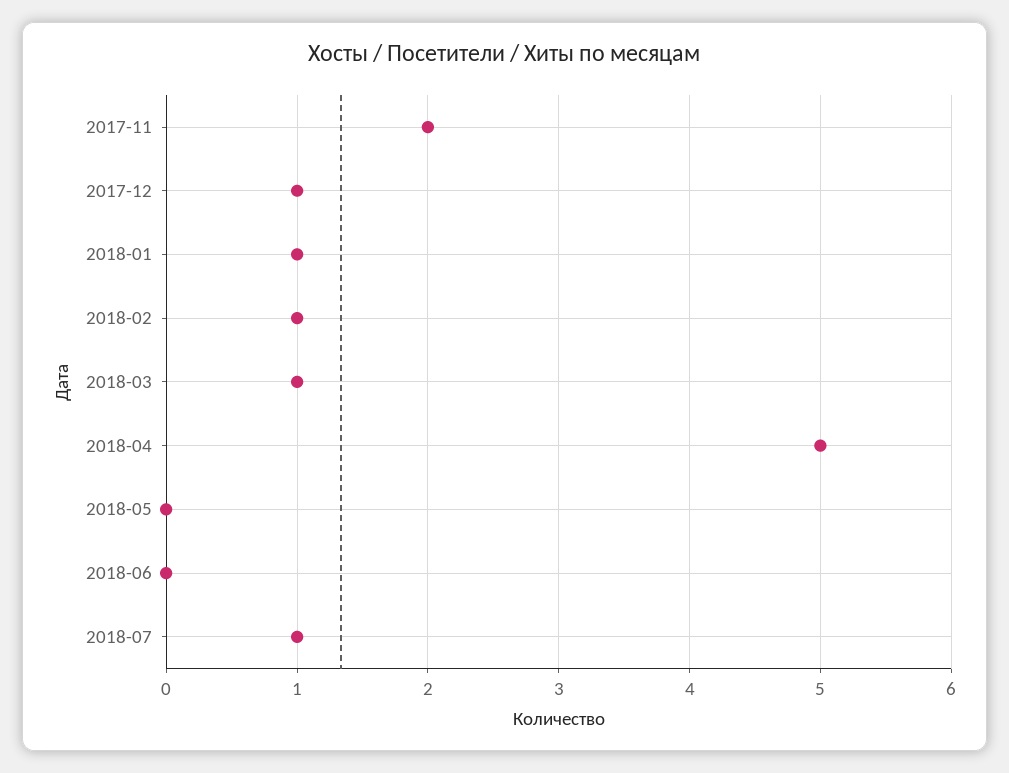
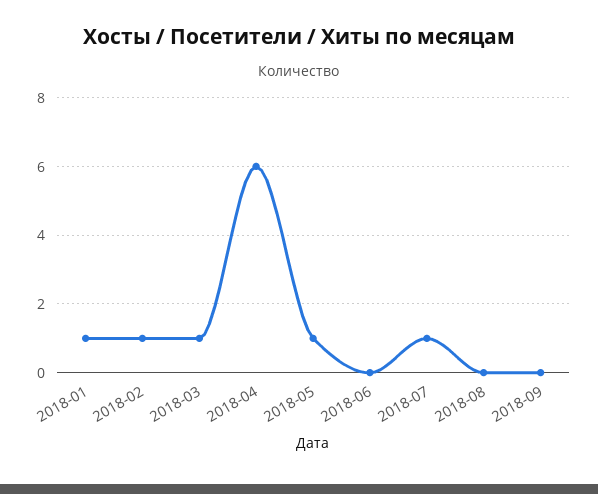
2017-11: 2 -> none
2017-12: 1 -> none
2018-04: 5 -> 6
2018-05: 0 -> 1
2018-08: none -> 0
2018-09: none -> 0

